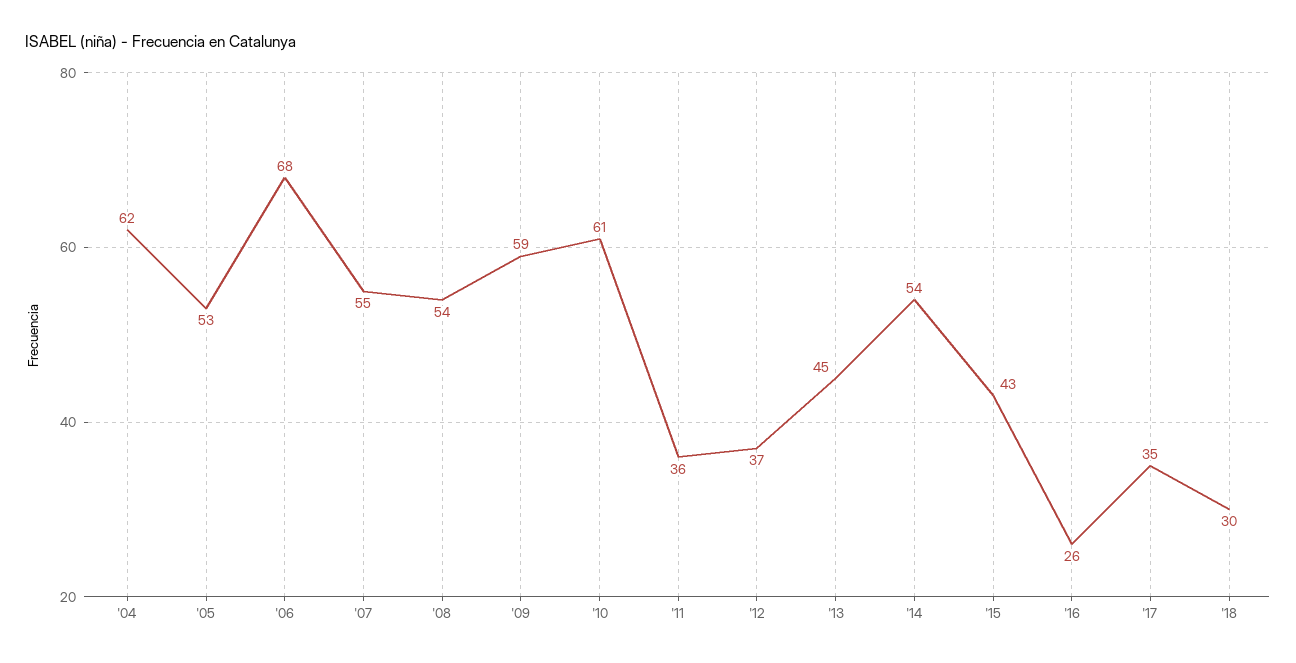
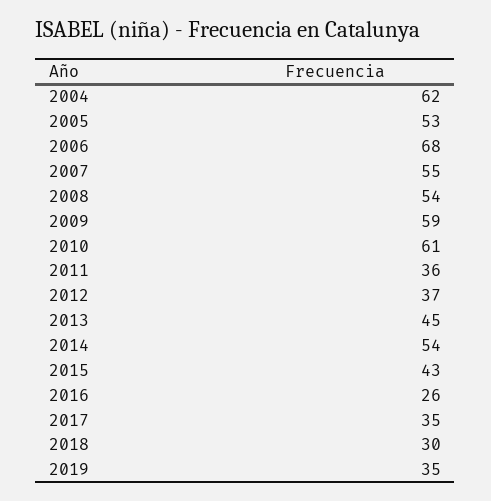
2019: none -> 35

